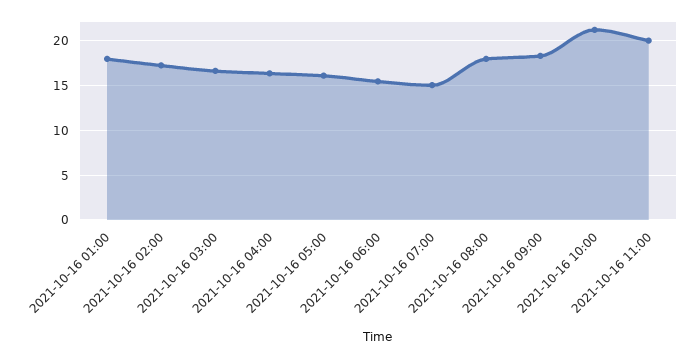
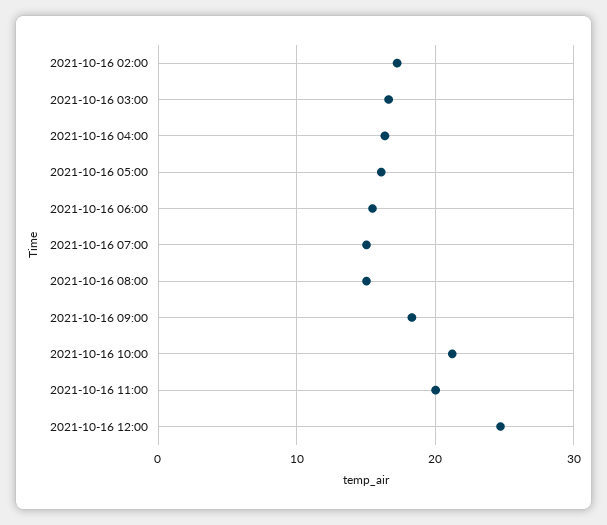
2021-10-16 01:00: 18 -> none
2021-10-16 08:00: 18 -> 15
2021-10-16 12:00: none -> 25

